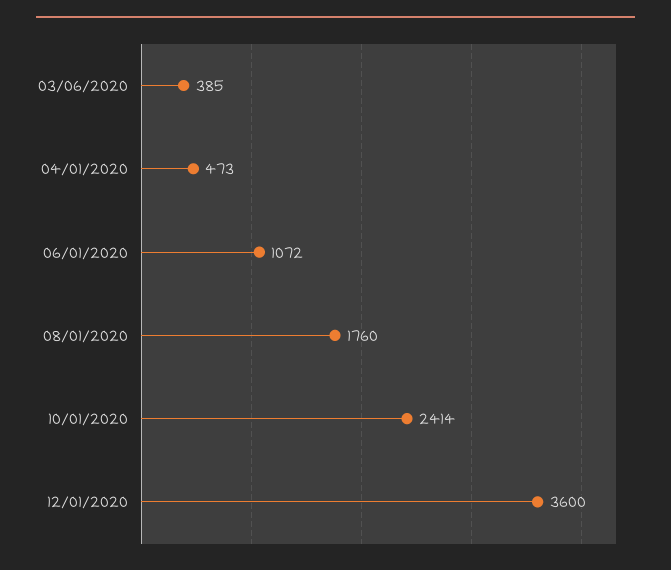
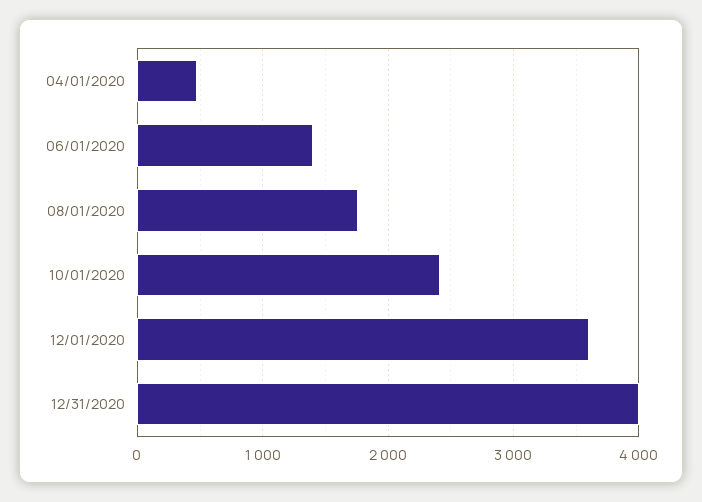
03/06/2020: 385 -> none
06/01/2020: 1072 -> 1400
12/31/2020: none -> 4000

